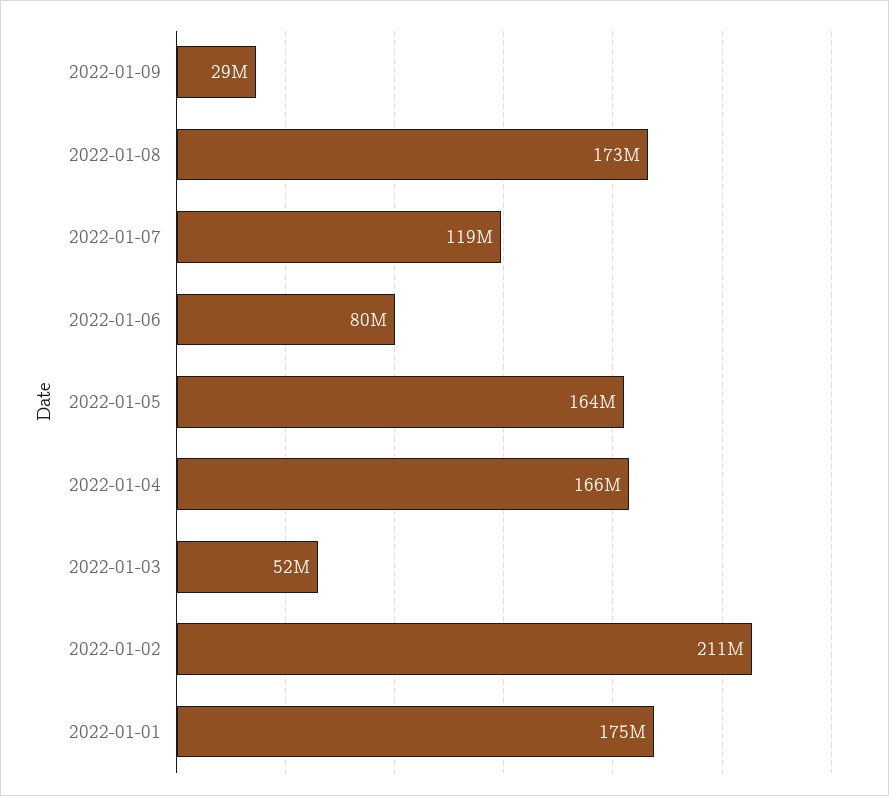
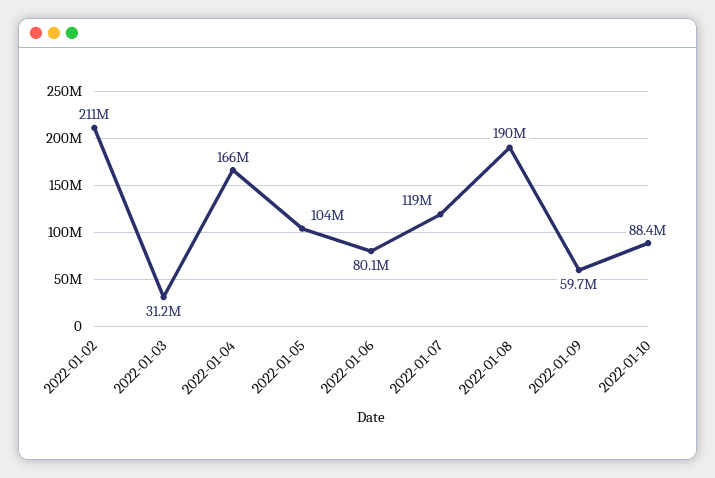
2022-01-09: 29000000 -> 59700000
2022-01-08: 173000000 -> 190000000
2022-01-05: 164000000 -> 104000000
2022-01-03: 52000000 -> 31200000
2022-01-01: 175000000 -> none
2022-01-10: none -> 88400000

